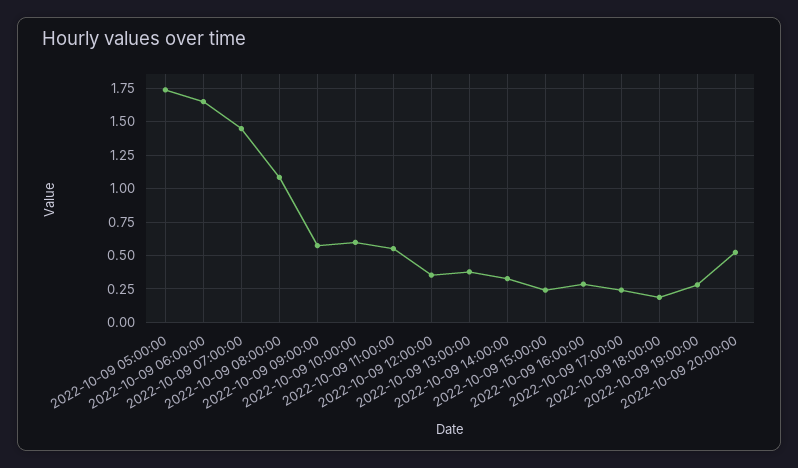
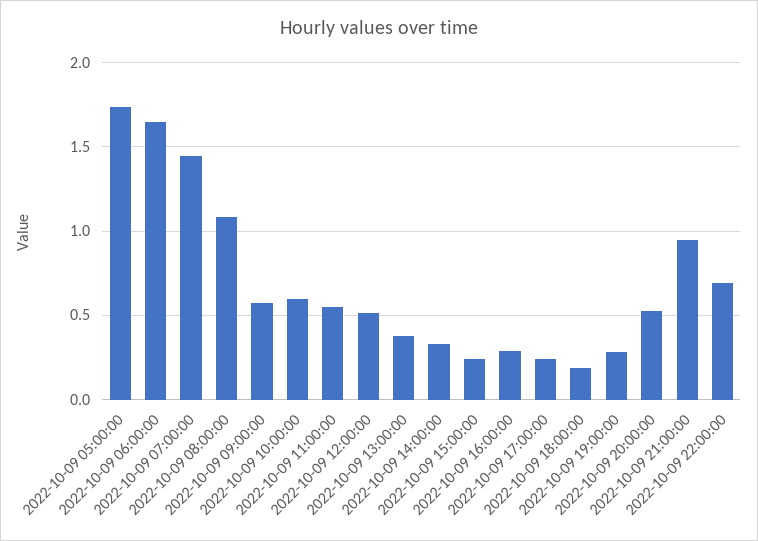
2022-10-09 12:00:00: 0.35 -> 0.5
2022-10-09 21:00:00: none -> 0.95
2022-10-09 22:00:00: none -> 0.7

